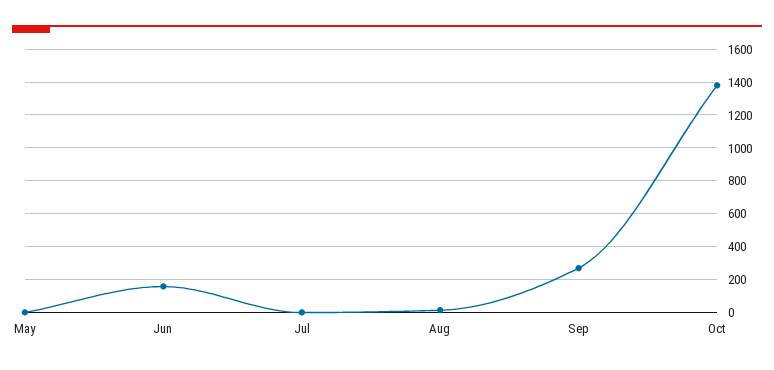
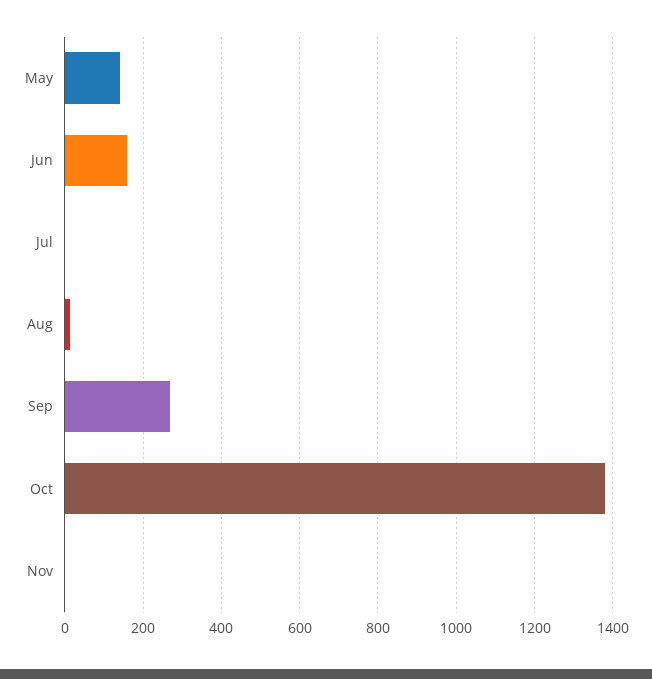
May: 0 -> 140
Nov: none -> 0

